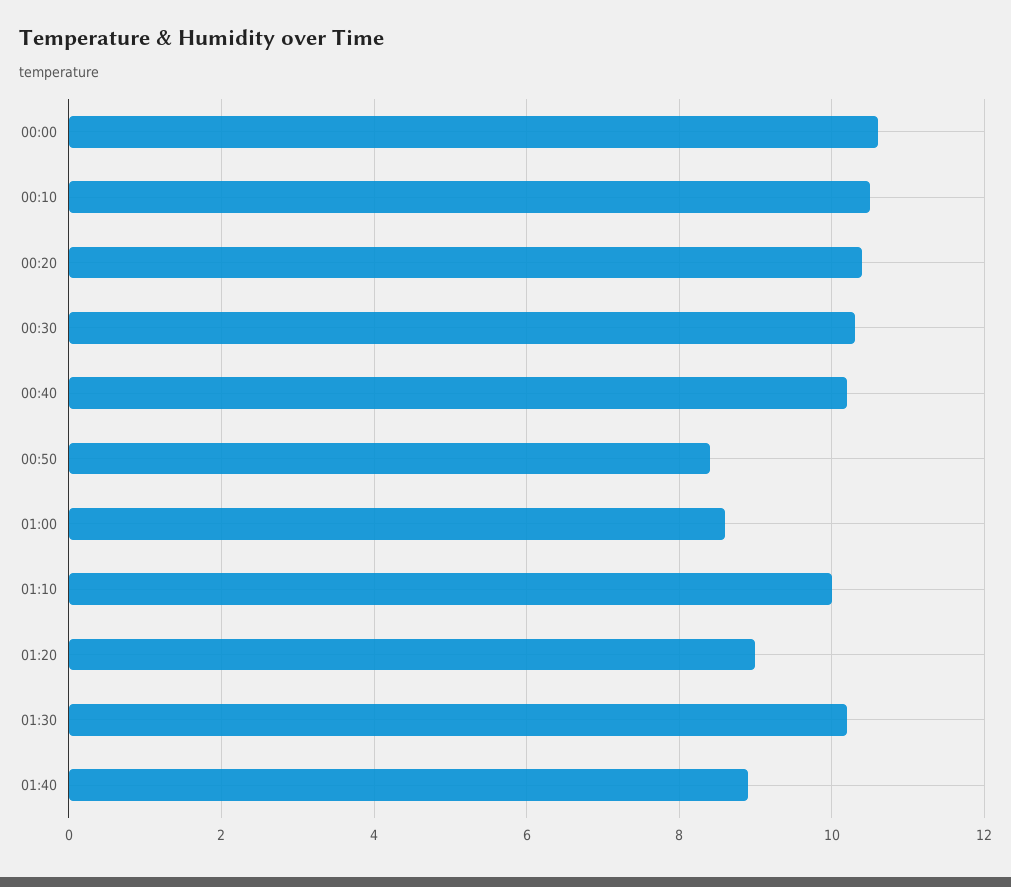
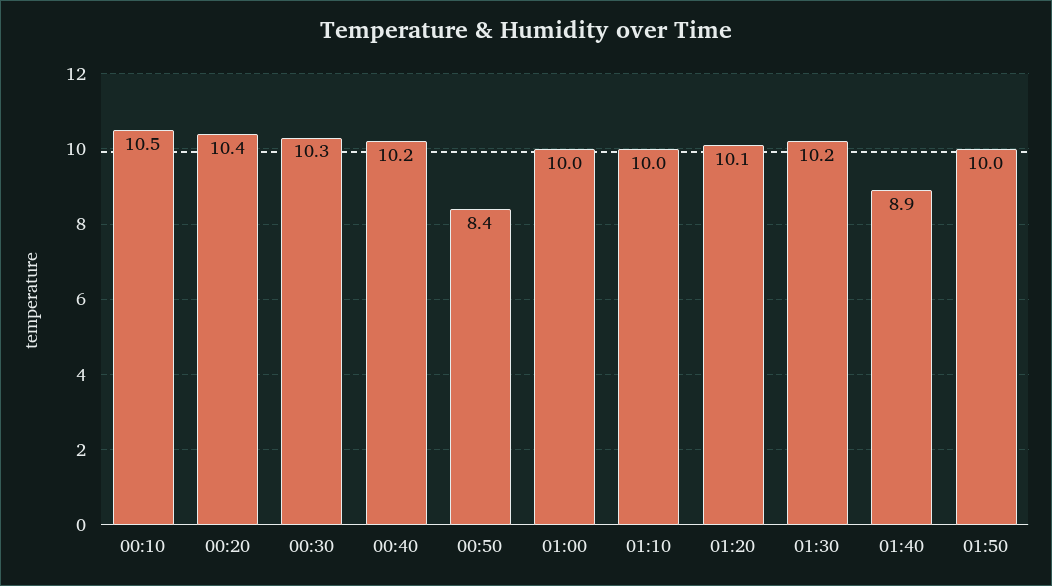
00:00: 10.5 -> none
01:00: 8.5 -> 10
01:20: 9 -> 10.1
01:50: none -> 10

